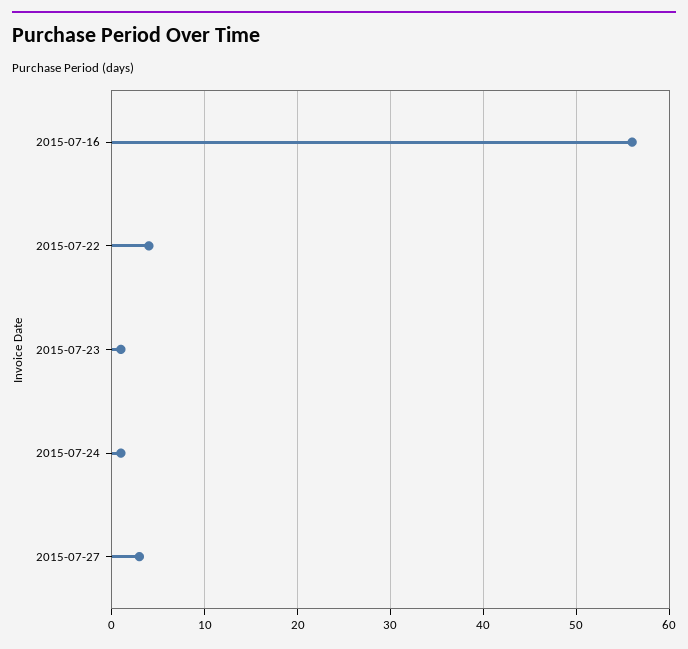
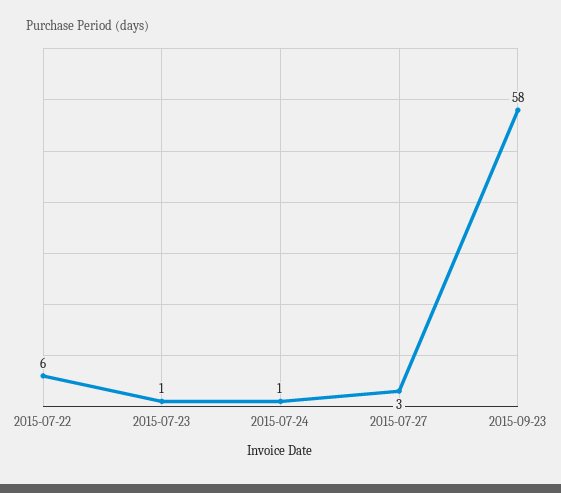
2015-07-16: 56 -> none
2015-07-22: 4 -> 6
2015-09-23: none -> 58

